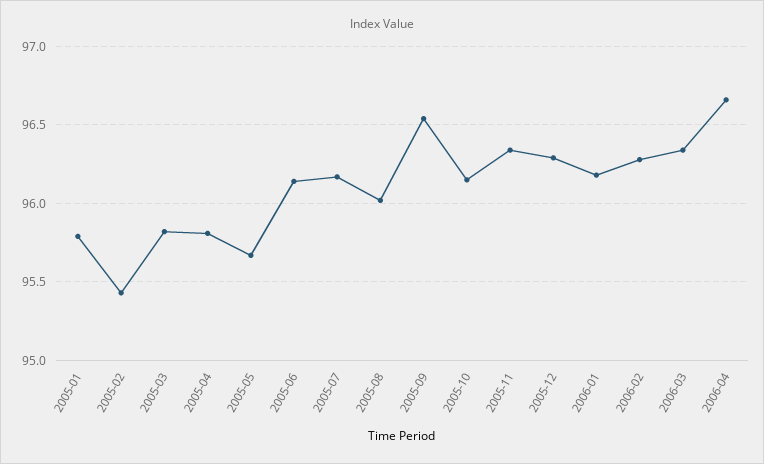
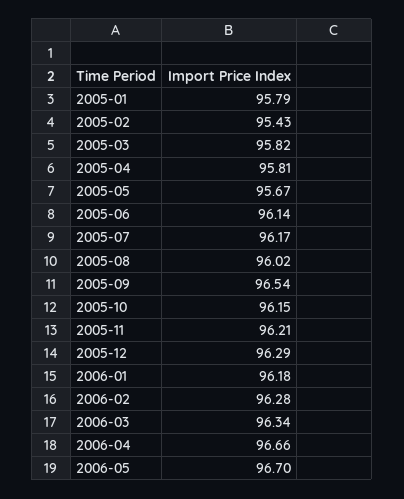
2005-11: 96.35 -> 96.21
2006-05: none -> 96.7

